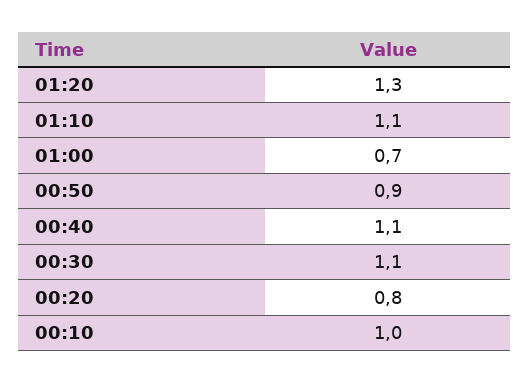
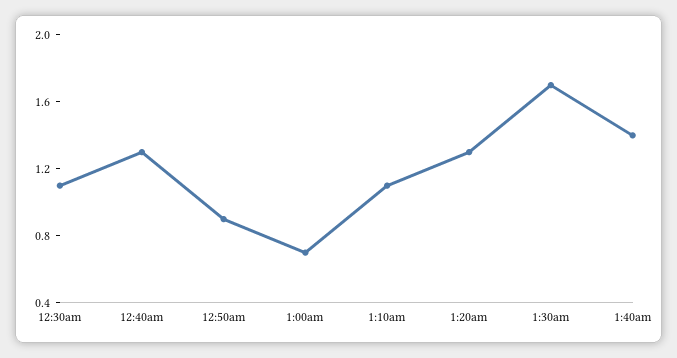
00:40: 1.1 -> 1.3
00:20: 0.8 -> none
00:10: 1 -> none
1:30am: none -> 1.7
1:40am: none -> 1.4

